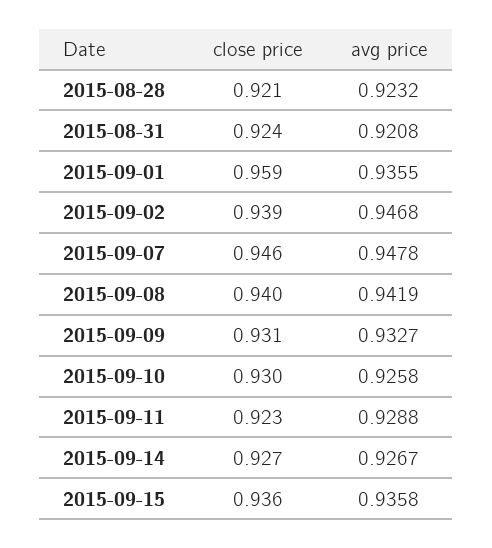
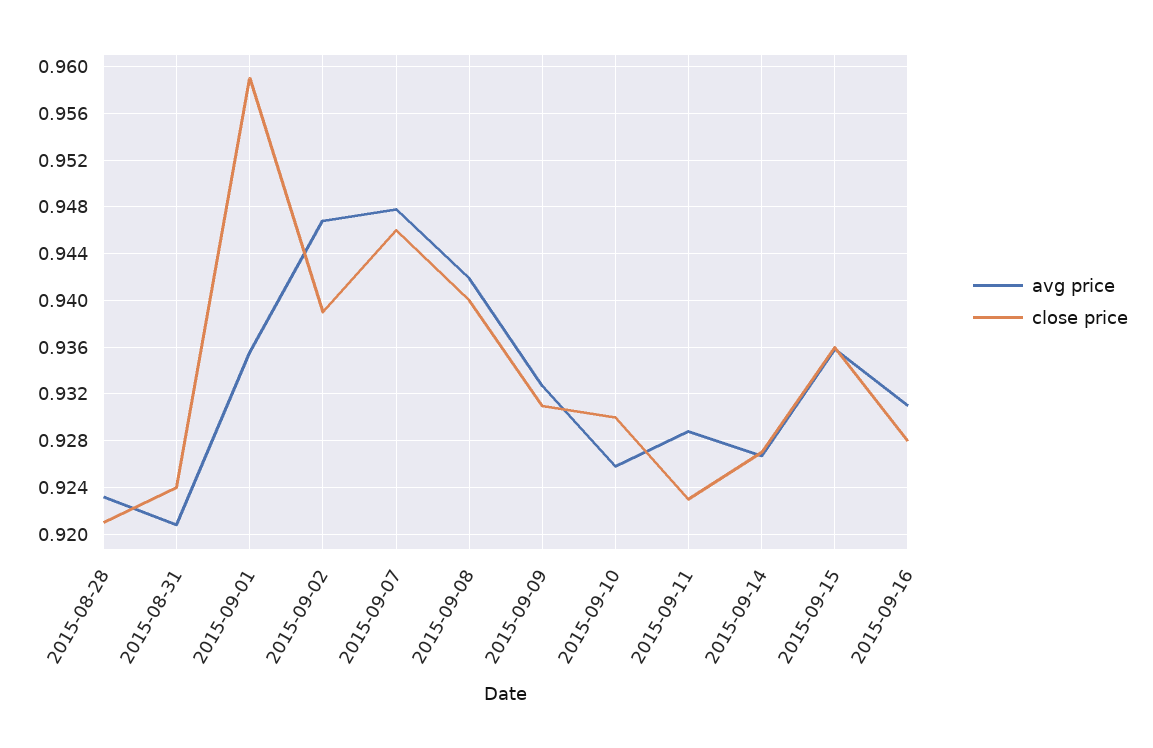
avg price, 2015-09-16: none -> 0.931
close price, 2015-09-16: none -> 0.928

